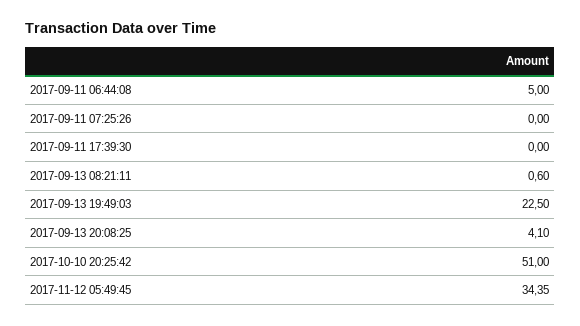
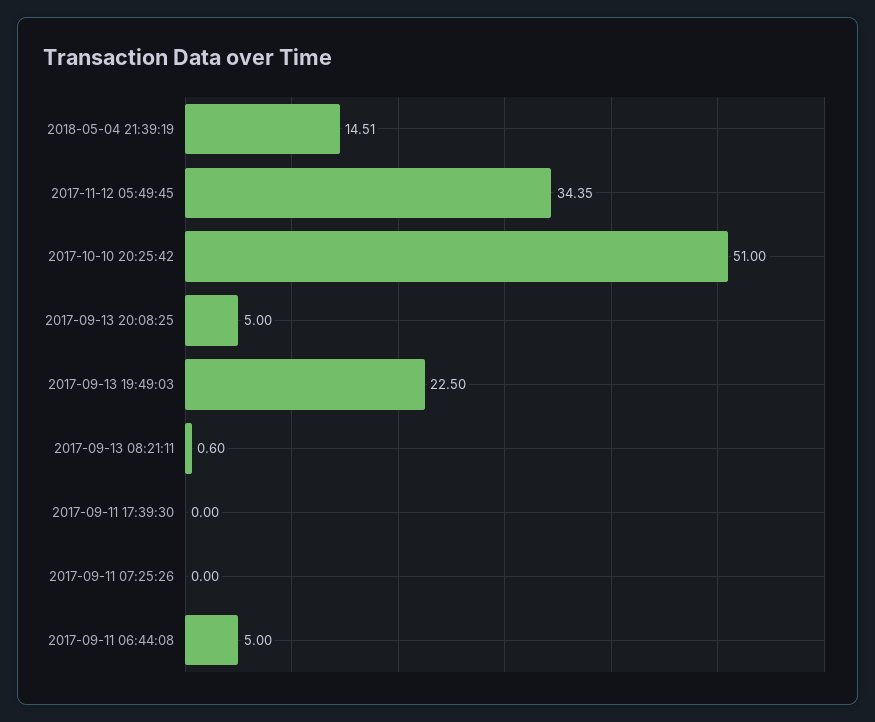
2017-09-13 20:08:25: 4.1 -> 5
2018-05-04 21:39:19: none -> 14.51

